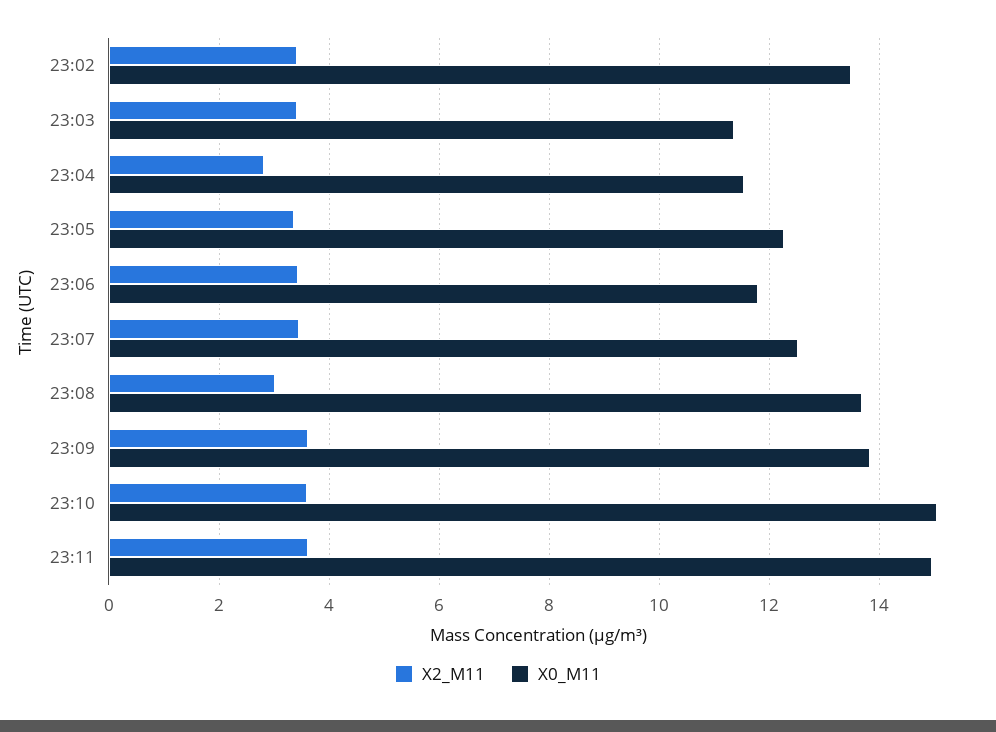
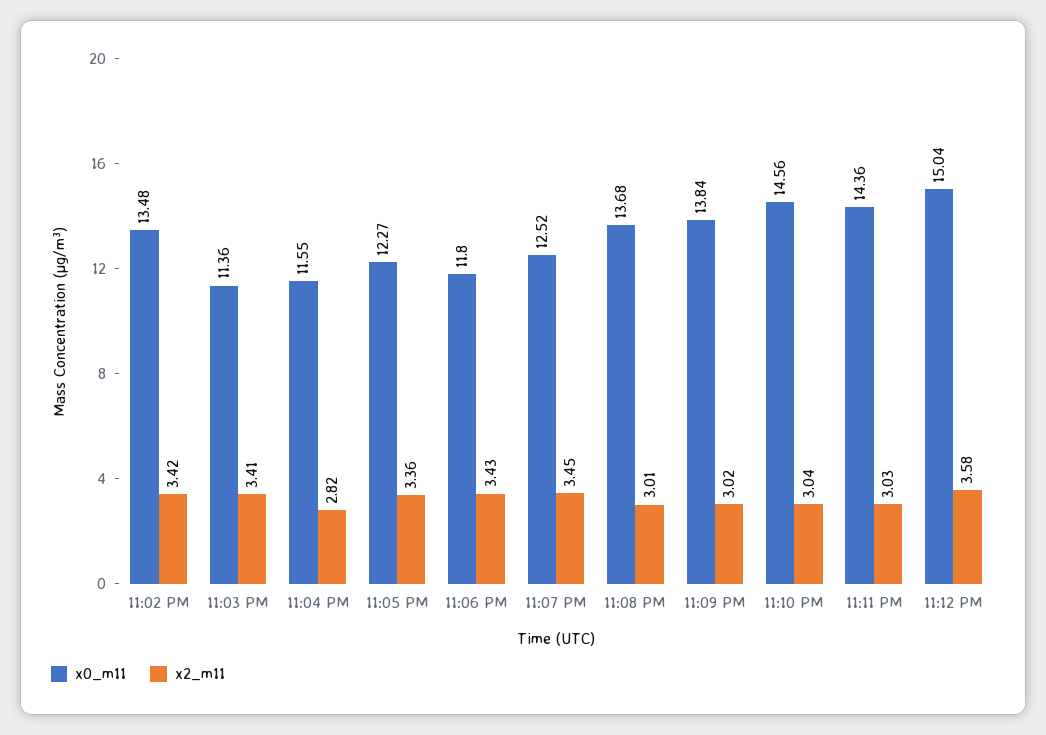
X2_M11, 23:09: 3.6 -> 3.02
X2_M11, 23:10: 3.6 -> 3.04
X0_M11, 23:10: 15 -> 14.56
X2_M11, 23:11: 3.6 -> 3.03
X0_M11, 23:11: 15 -> 14.36
X0_M11, 11:12 PM: none -> 15.04
X2_M11, 11:12 PM: none -> 3.58

